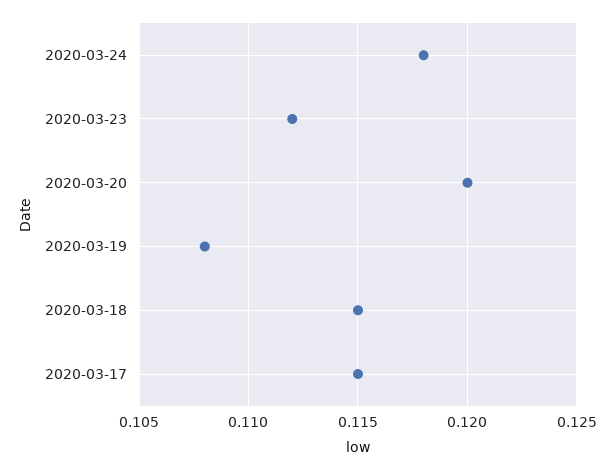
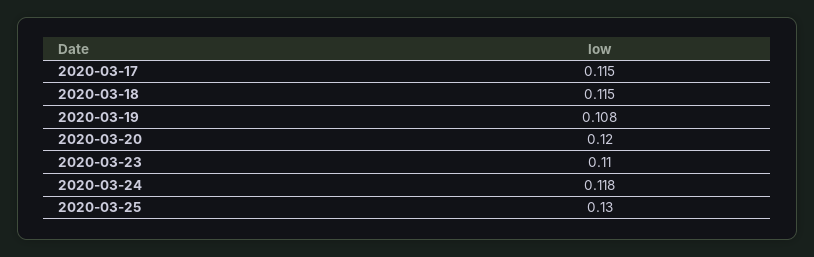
2020-03-23: 0.112 -> 0.11
2020-03-25: none -> 0.13

